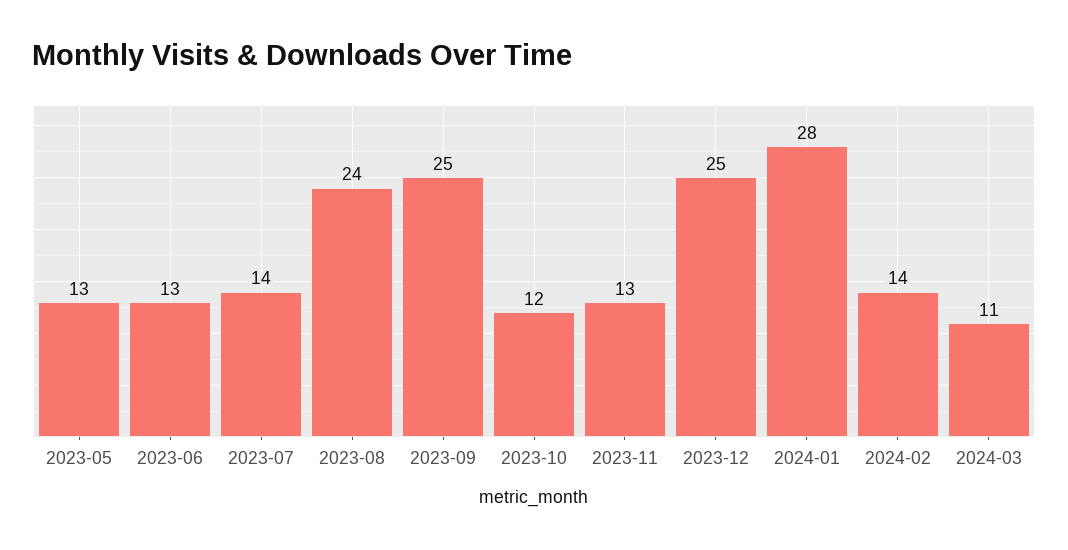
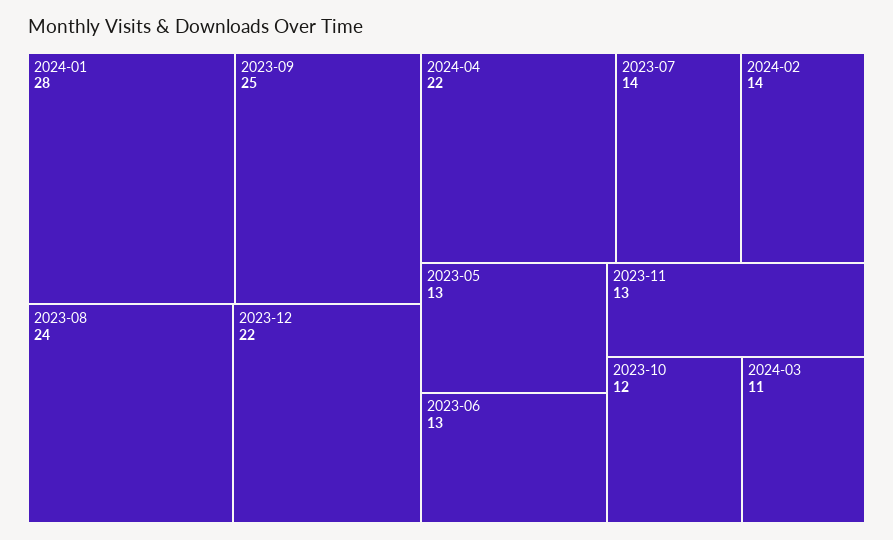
2023-12: 25 -> 22
2024-04: none -> 22

